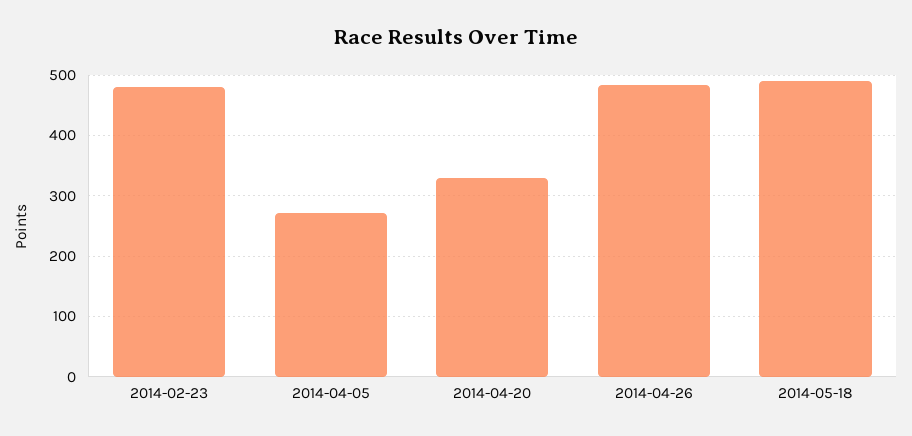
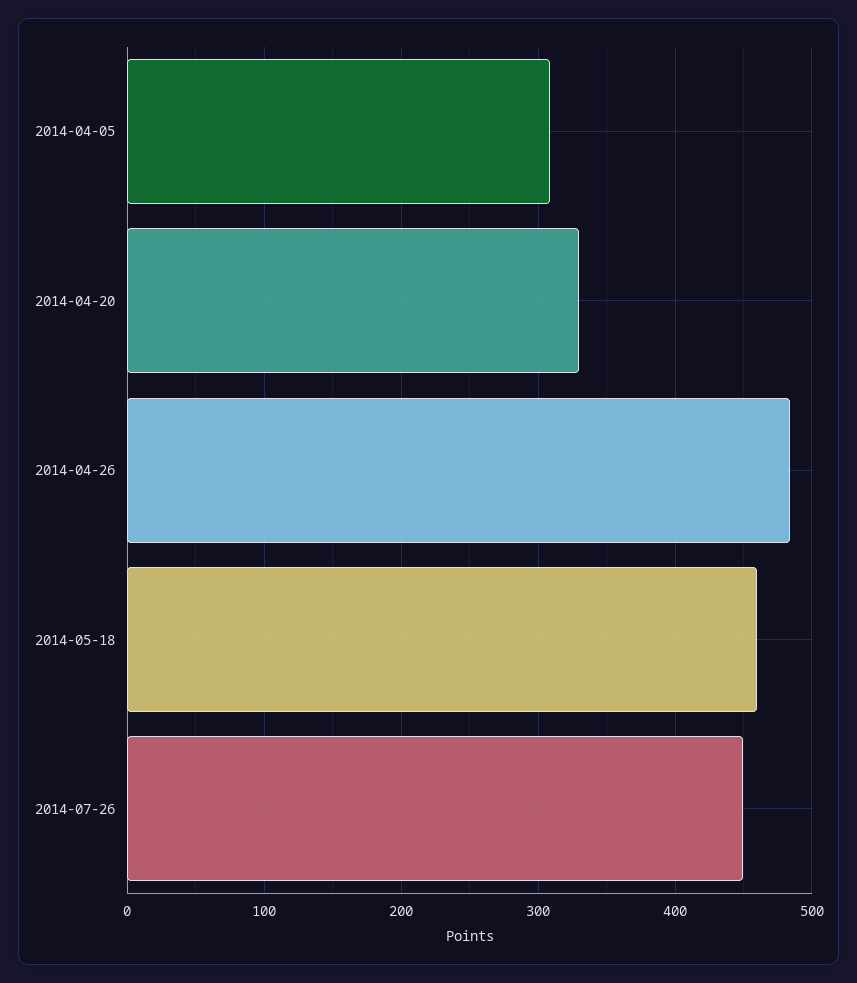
2014-02-23: 480 -> none
2014-04-05: 270 -> 310
2014-05-18: 490 -> 460
2014-07-26: none -> 450

